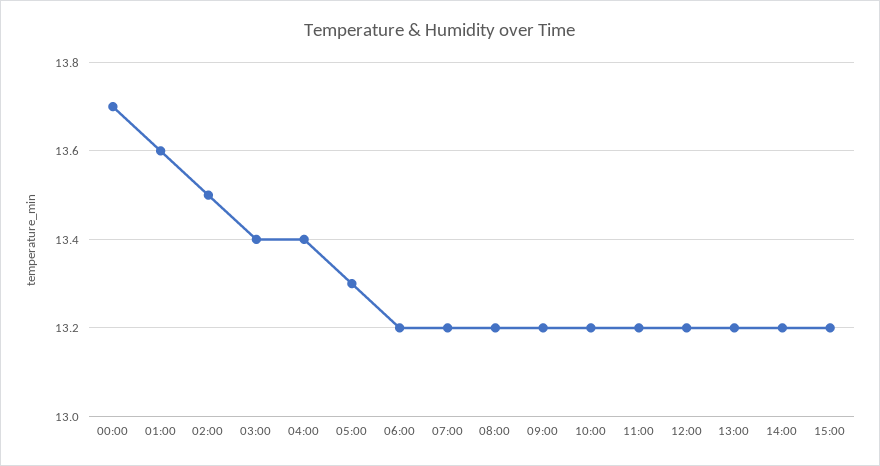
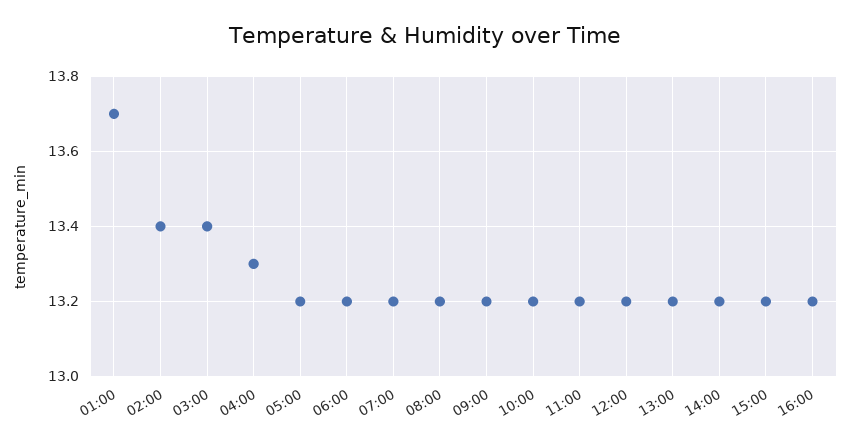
00:00: 13.7 -> none
01:00: 13.6 -> 13.7
02:00: 13.5 -> 13.4
04:00: 13.4 -> 13.3
05:00: 13.3 -> 13.2
16:00: none -> 13.2

